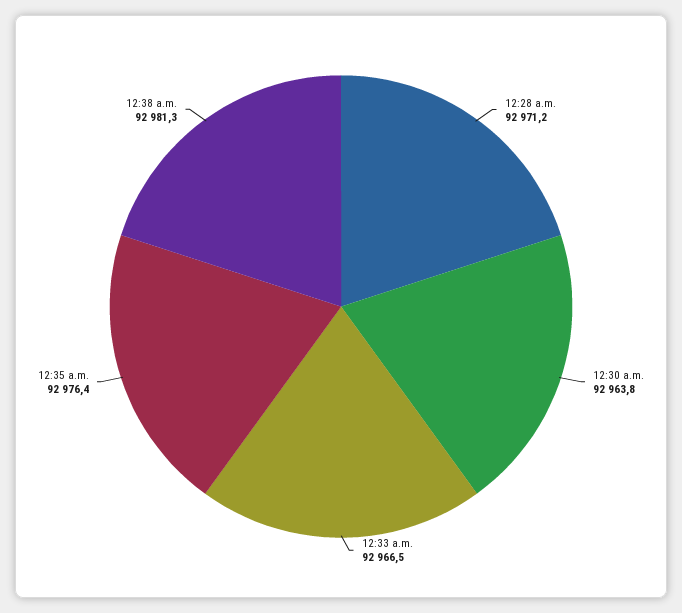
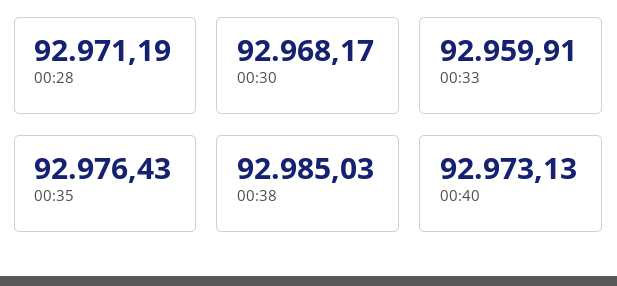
12:30 a.m.: 92963.8 -> 92968.17
12:33 a.m.: 92966.5 -> 92959.91
12:38 a.m.: 92981.3 -> 92985.03
00:40: none -> 92973.13

